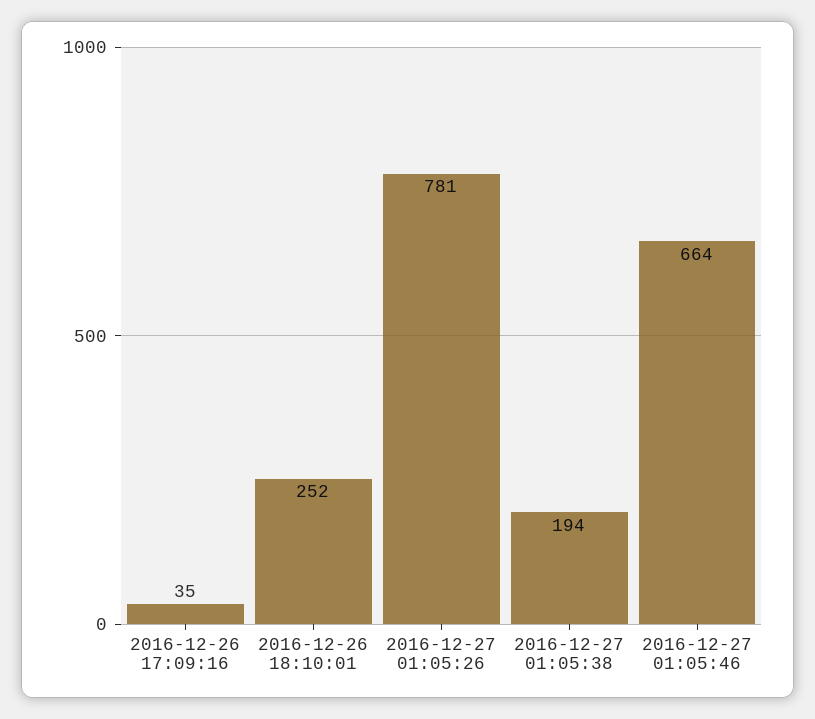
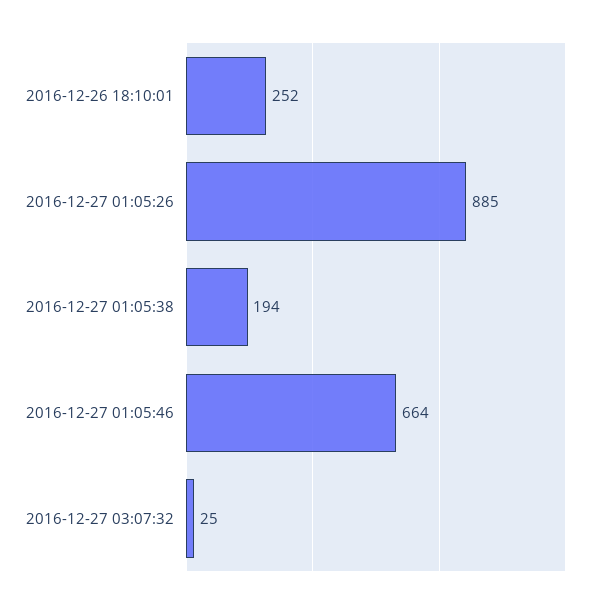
2016-12-26 17:09:16: 35 -> none
2016-12-27 01:05:26: 781 -> 885
2016-12-27 03:07:32: none -> 25

